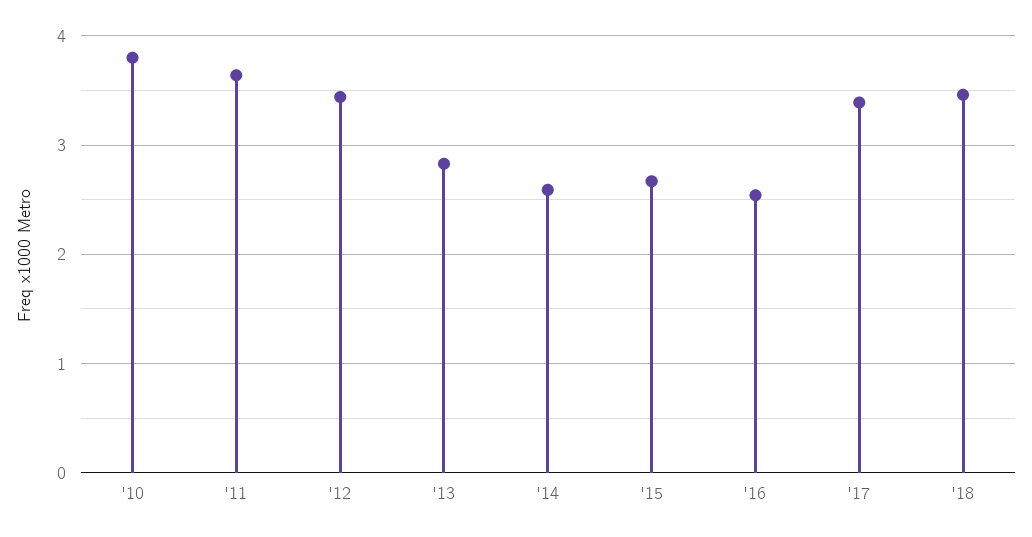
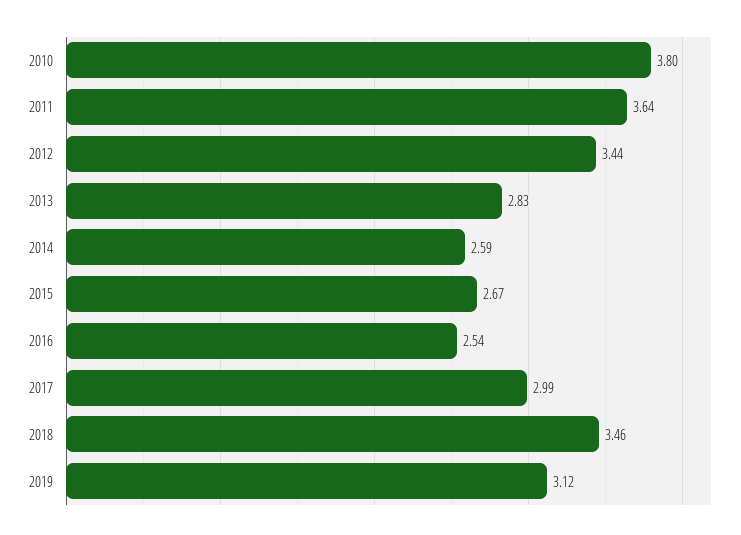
'17: 3.4 -> 2.99
2019: none -> 3.12

